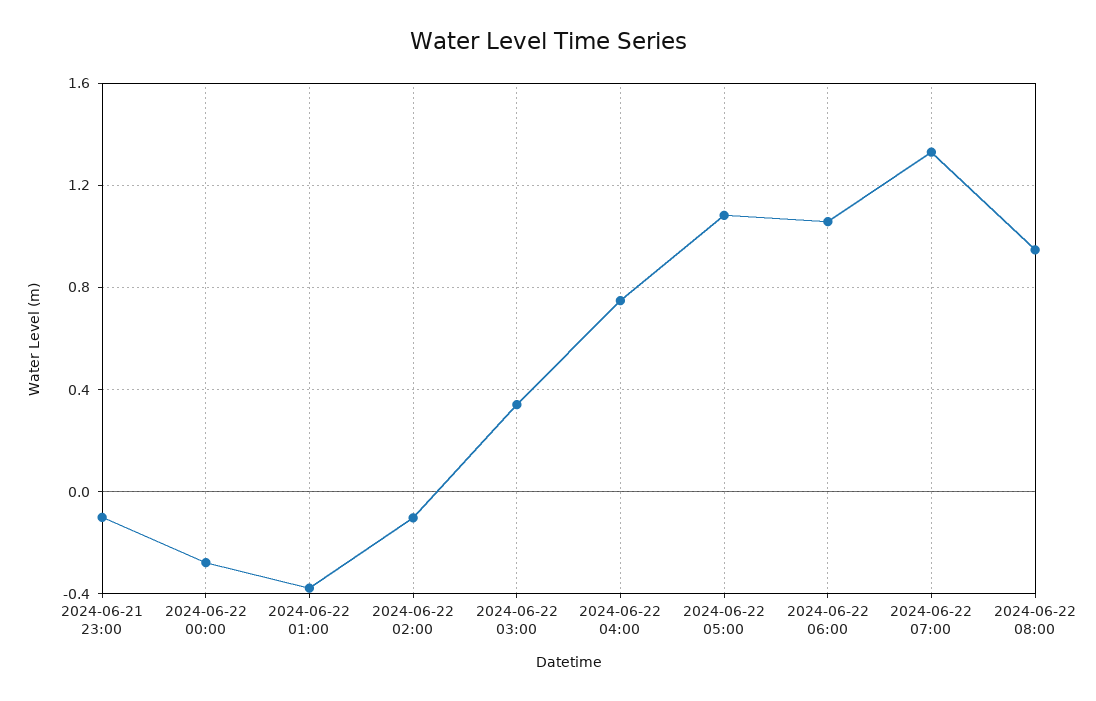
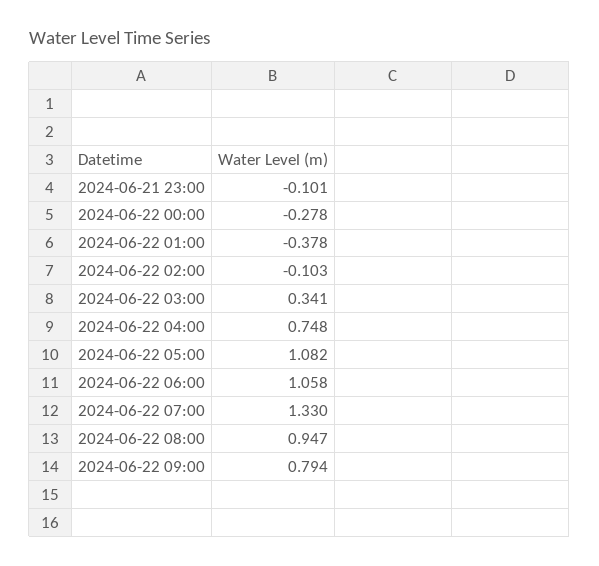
2024-06-22 09:00: none -> 0.794

